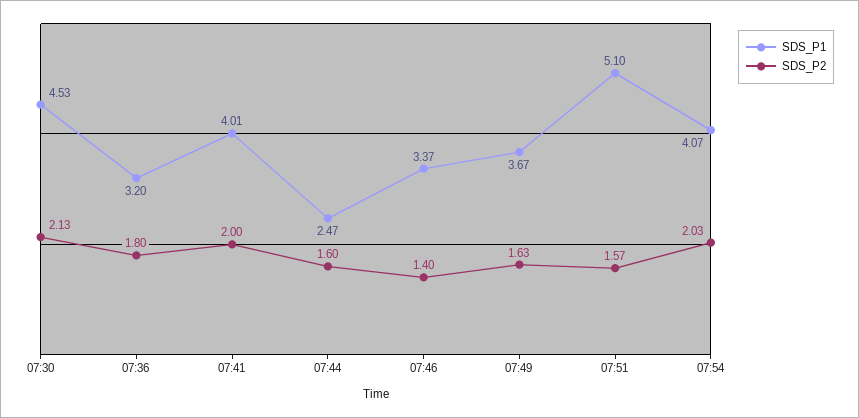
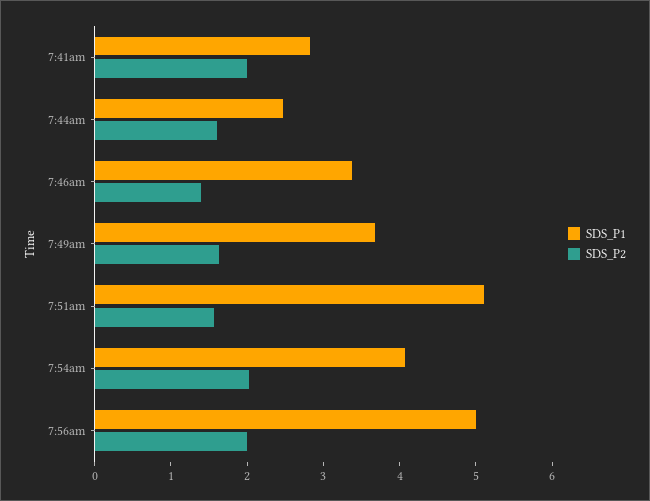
SDS_P1, 07:30: 4.53 -> none
SDS_P2, 07:30: 2.13 -> none
SDS_P1, 07:36: 3.2 -> none
SDS_P2, 07:36: 1.8 -> none
SDS_P1, 07:41: 4.01 -> 2.8
SDS_P1, 7:56am: none -> 5
SDS_P2, 7:56am: none -> 2

